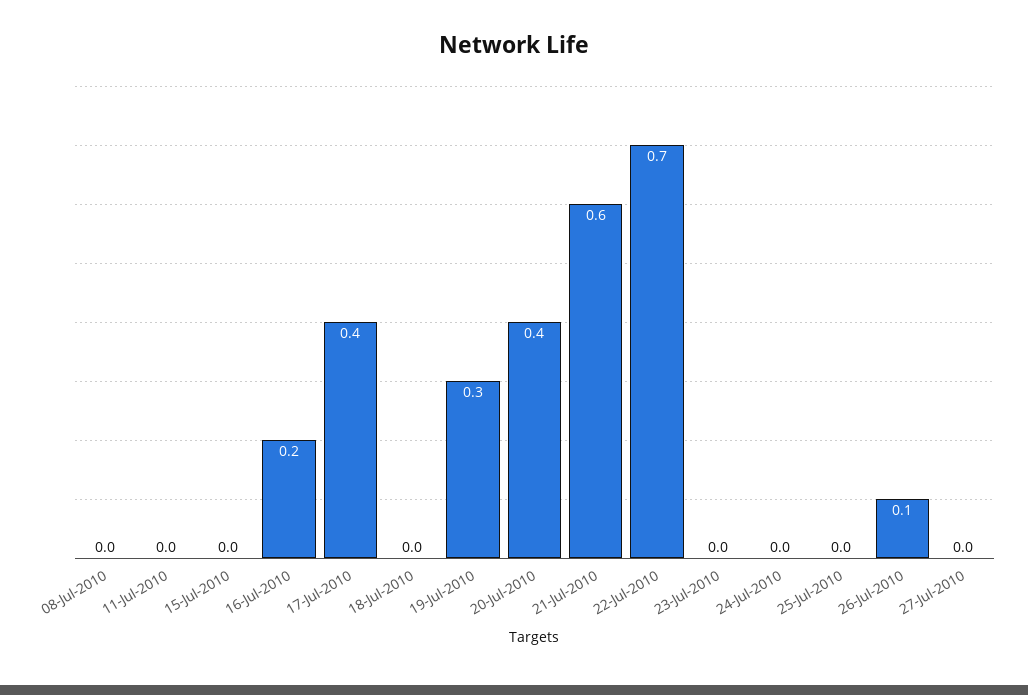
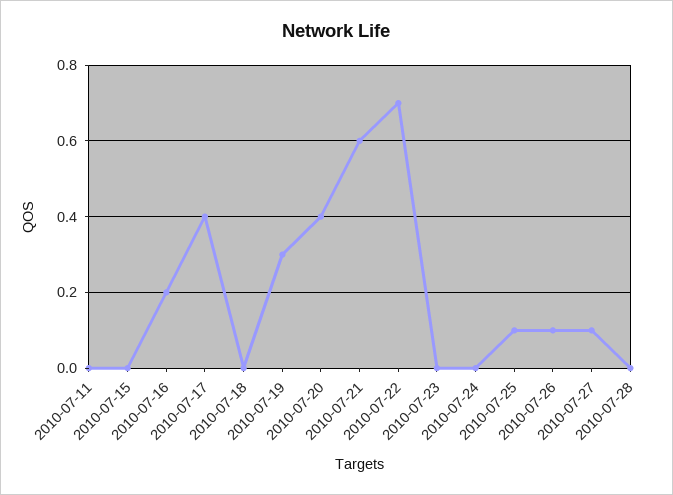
08-Jul-2010: 0 -> none
25-Jul-2010: 0 -> 0.1
27-Jul-2010: 0 -> 0.1
2010-07-28: none -> 0

